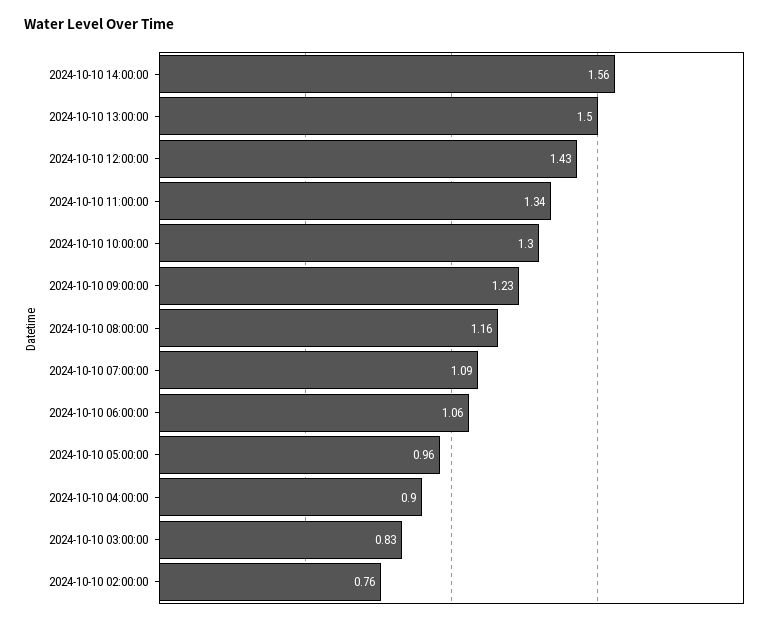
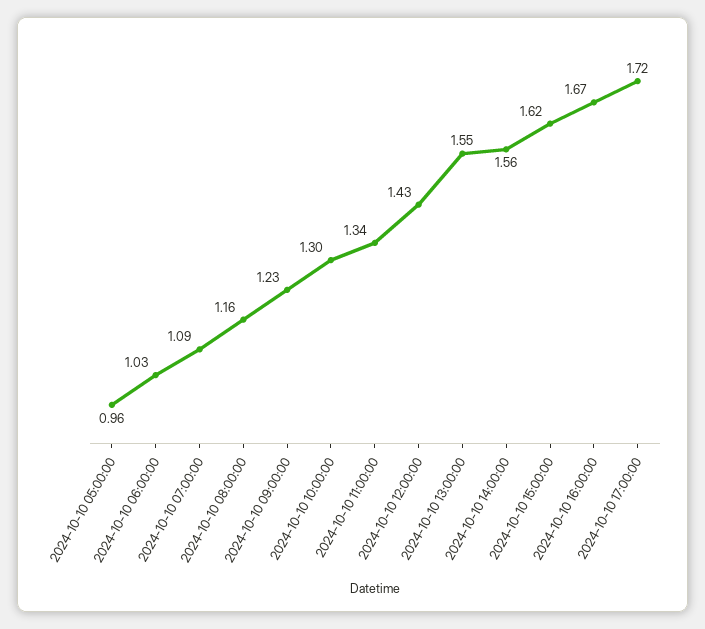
2024-10-10 13:00:00: 1.5 -> 1.55
2024-10-10 06:00:00: 1.06 -> 1.03
2024-10-10 04:00:00: 0.9 -> none
2024-10-10 03:00:00: 0.83 -> none
2024-10-10 02:00:00: 0.76 -> none
2024-10-10 15:00:00: none -> 1.62
2024-10-10 16:00:00: none -> 1.67
2024-10-10 17:00:00: none -> 1.72

